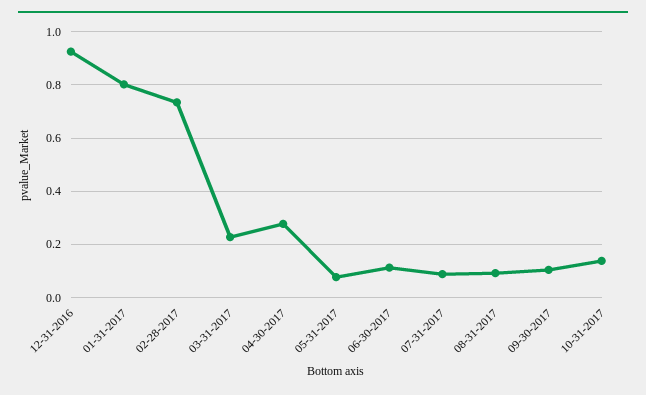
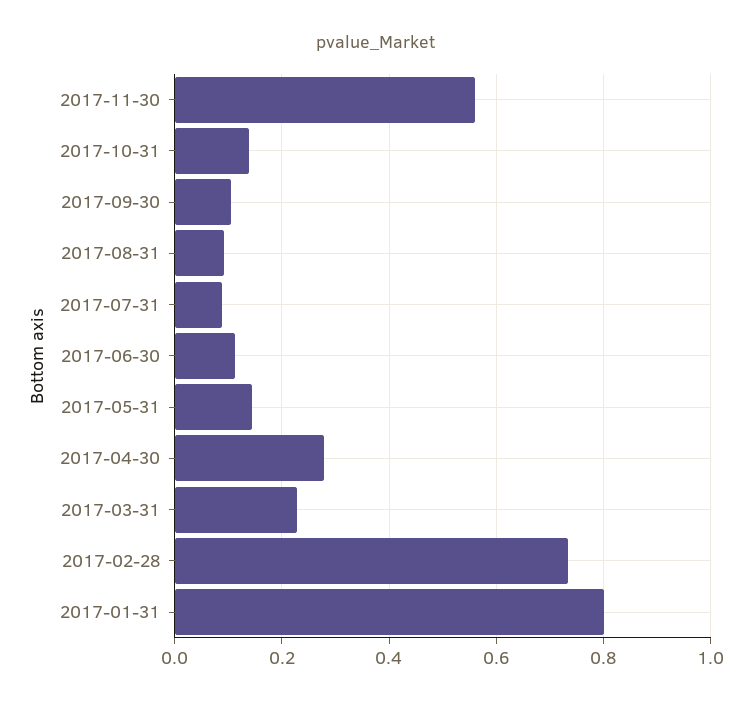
12-31-2016: 0.925 -> none
05-31-2017: 0.075 -> 0.14
2017-11-30: none -> 0.56

